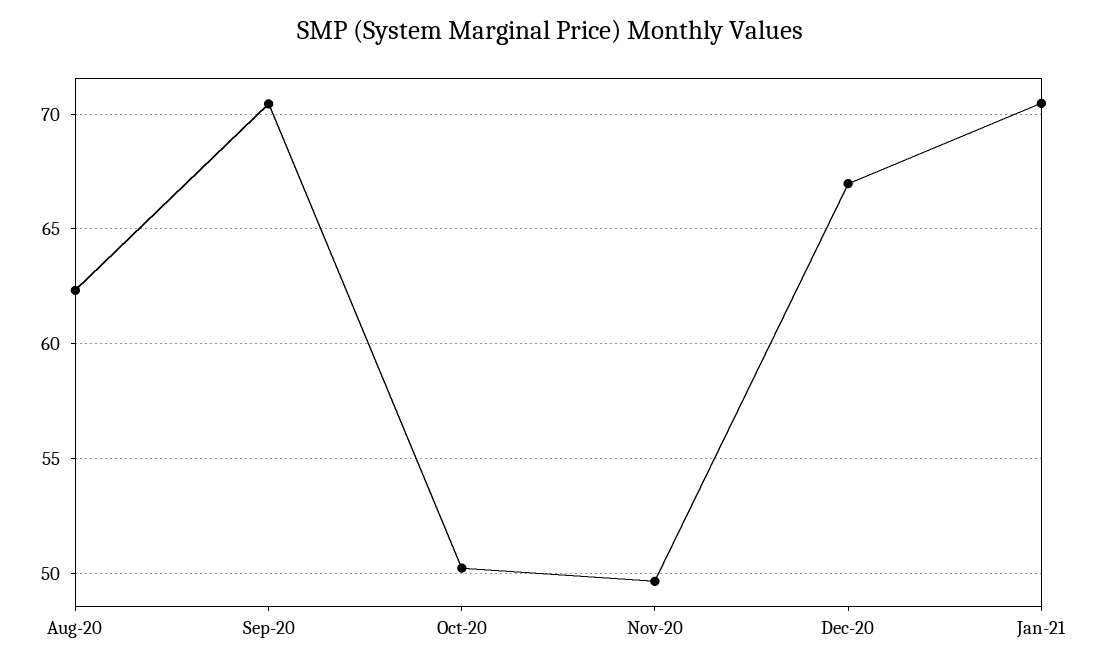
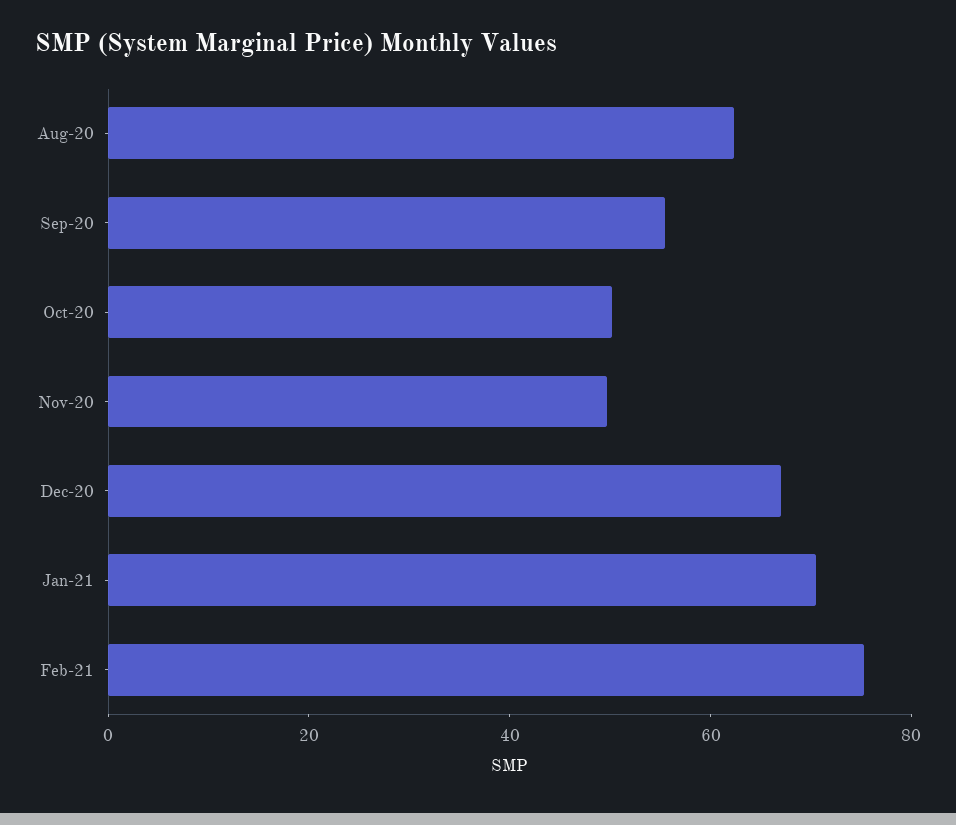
Sep-20: 70.5 -> 55
Feb-21: none -> 75

